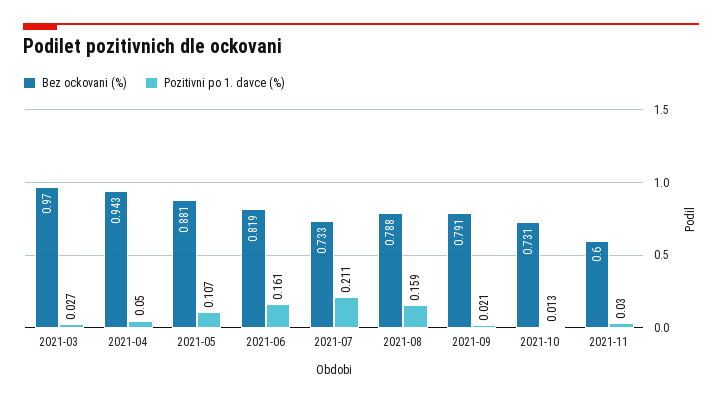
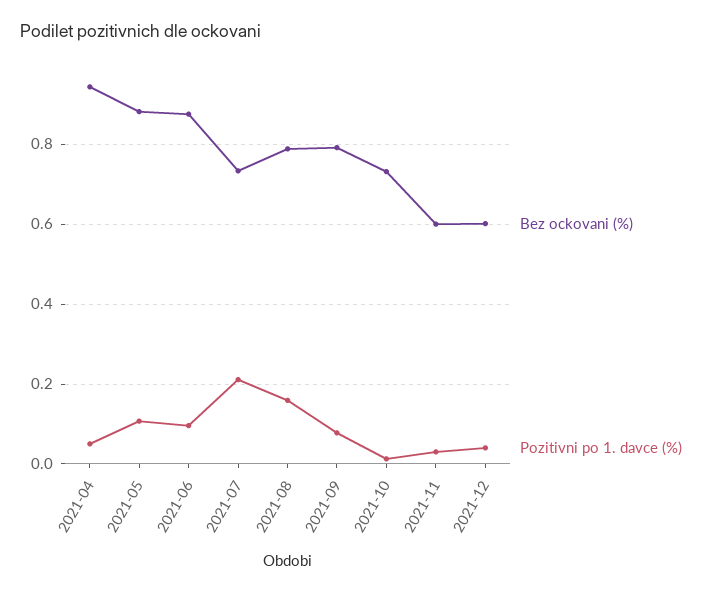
Bez ockovani (%), 2021-03: 0.97 -> none
Pozitivni po 1. davce (%), 2021-03: 0.027 -> none
Bez ockovani (%), 2021-06: 0.819 -> 0.88
Pozitivni po 1. davce (%), 2021-06: 0.161 -> 0.1
Pozitivni po 1. davce (%), 2021-09: 0.021 -> 0.08
Bez ockovani (%), 2021-12: none -> 0.6
Pozitivni po 1. davce (%), 2021-12: none -> 0.04

